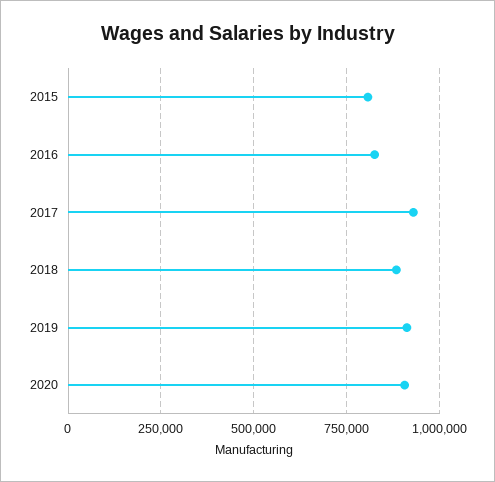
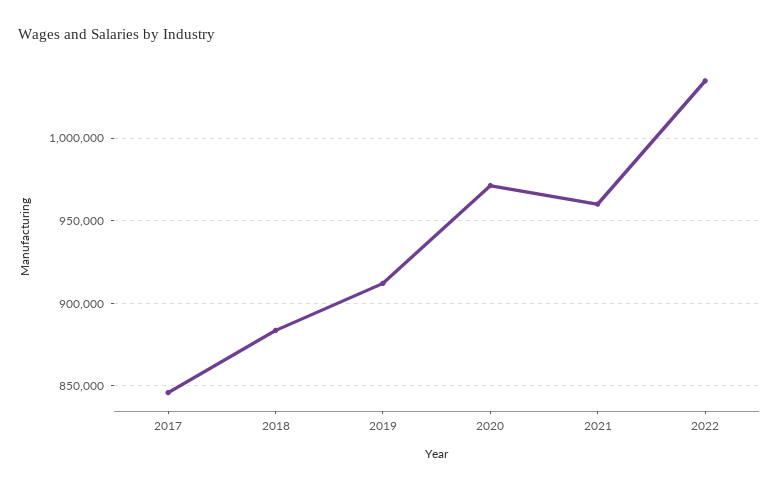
2015: 800000 -> none
2016: 825000 -> none
2017: 925000 -> 845000
2020: 900000 -> 970000
2021: none -> 960000
2022: none -> 1035000

